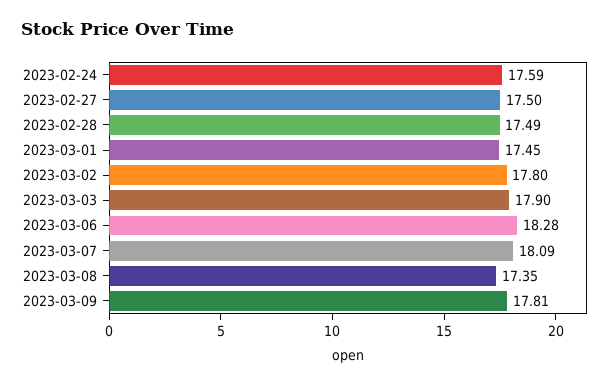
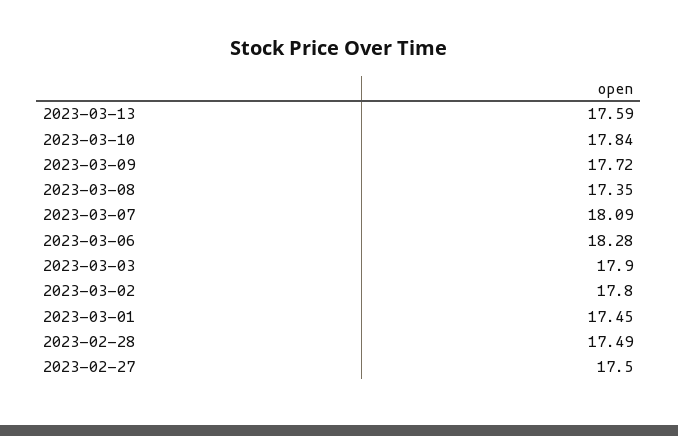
2023-02-24: 17.59 -> none
2023-03-09: 17.81 -> 17.72
2023-03-13: none -> 17.59
2023-03-10: none -> 17.84

